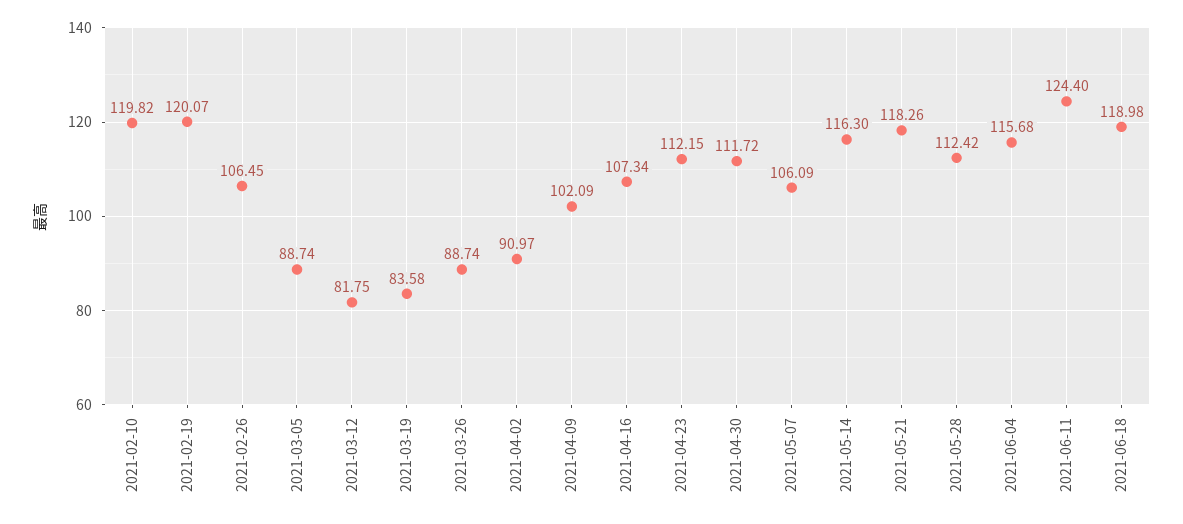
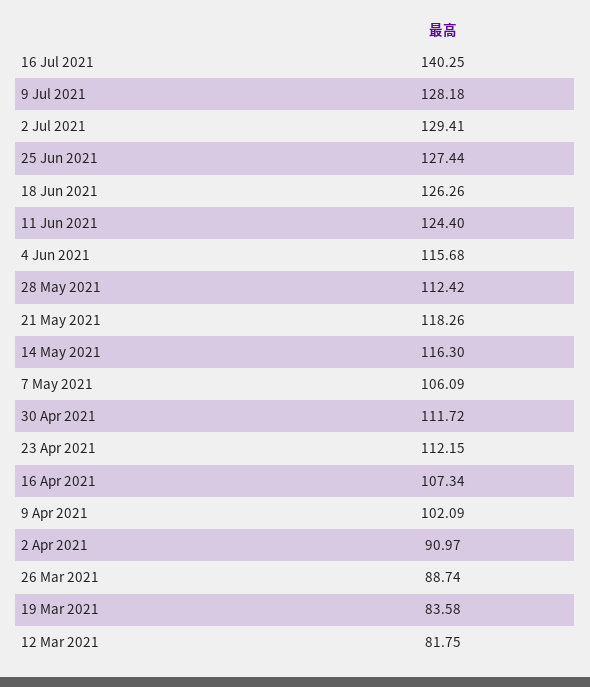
2021-02-10: 119.82 -> none
2021-02-19: 120.07 -> none
2021-02-26: 106.45 -> none
2021-03-05: 88.74 -> none
2021-06-18: 118.98 -> 126.26
16 Jul 2021: none -> 140.25
9 Jul 2021: none -> 128.18
2 Jul 2021: none -> 129.41
25 Jun 2021: none -> 127.44

